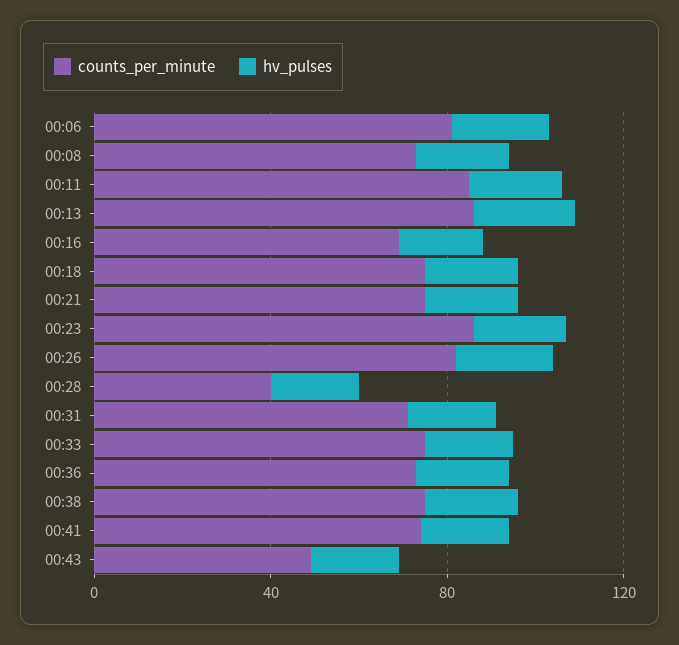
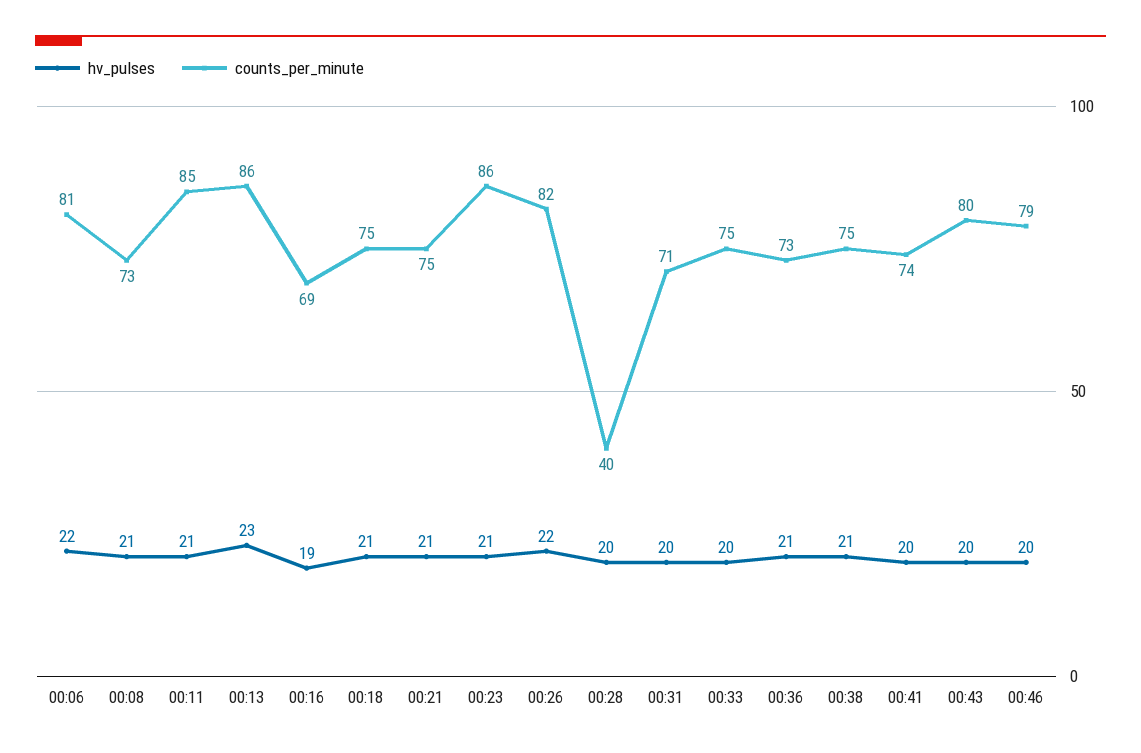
counts_per_minute, 00:43: 50 -> 80
hv_pulses, 00:46: none -> 20
counts_per_minute, 00:46: none -> 79

